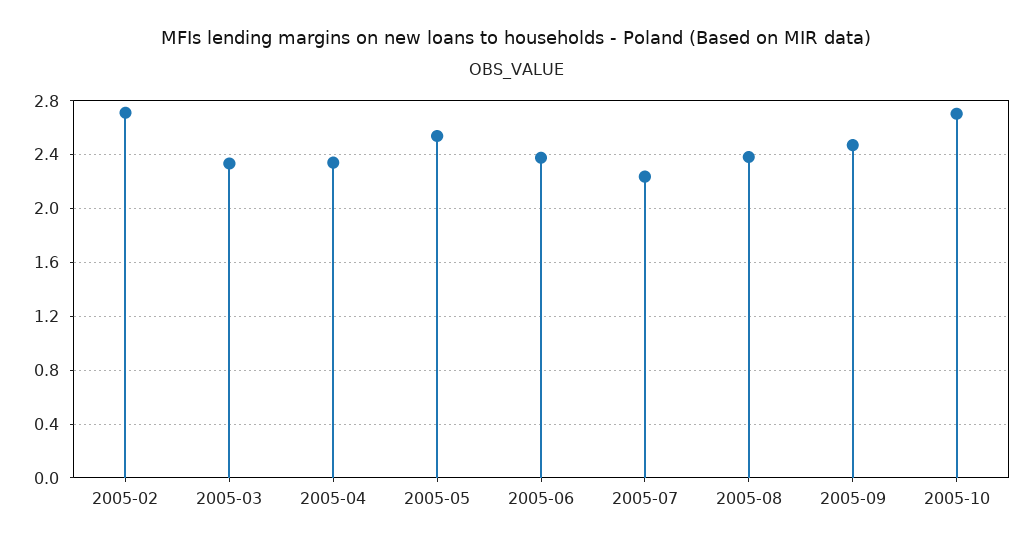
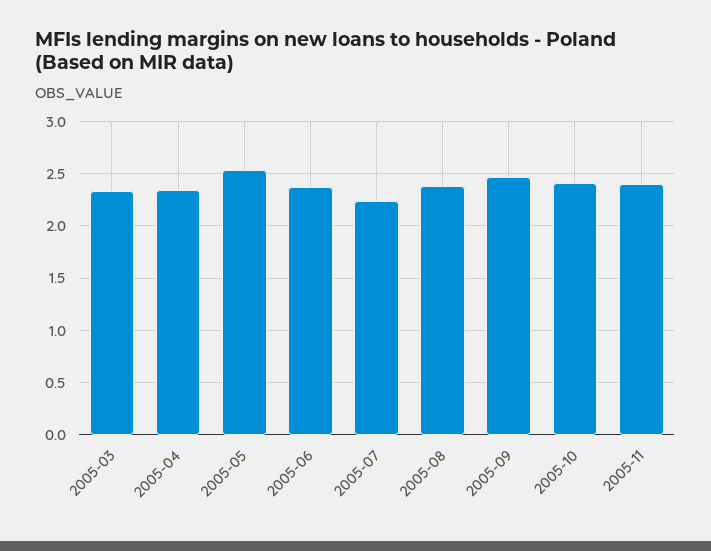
2005-02: 2.7 -> none
2005-10: 2.7 -> 2.4
2005-11: none -> 2.4

